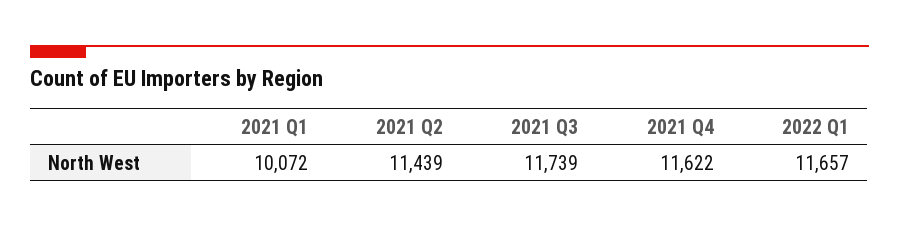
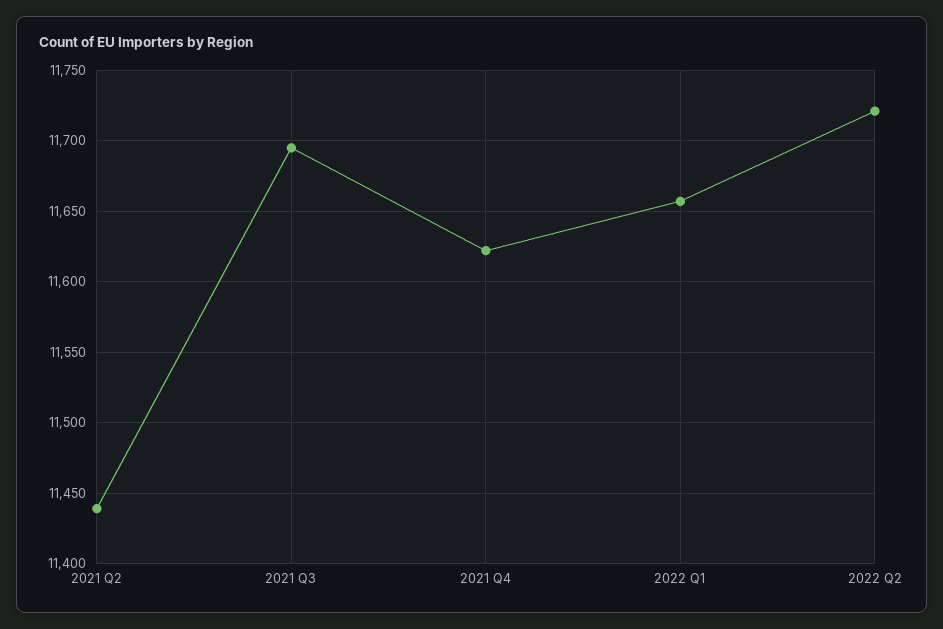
2021 Q1: 10072 -> none
2021 Q3: 11739 -> 11695
2022 Q2: none -> 11720

